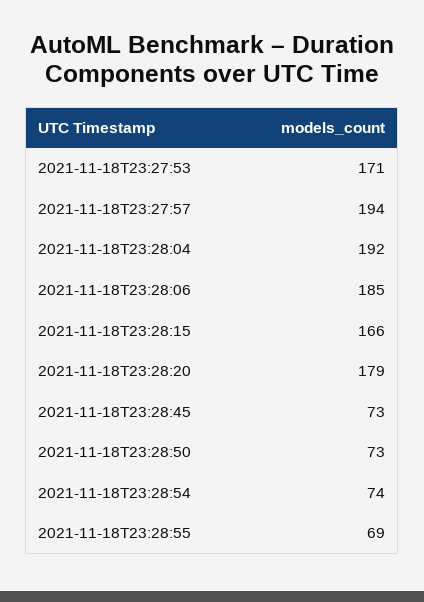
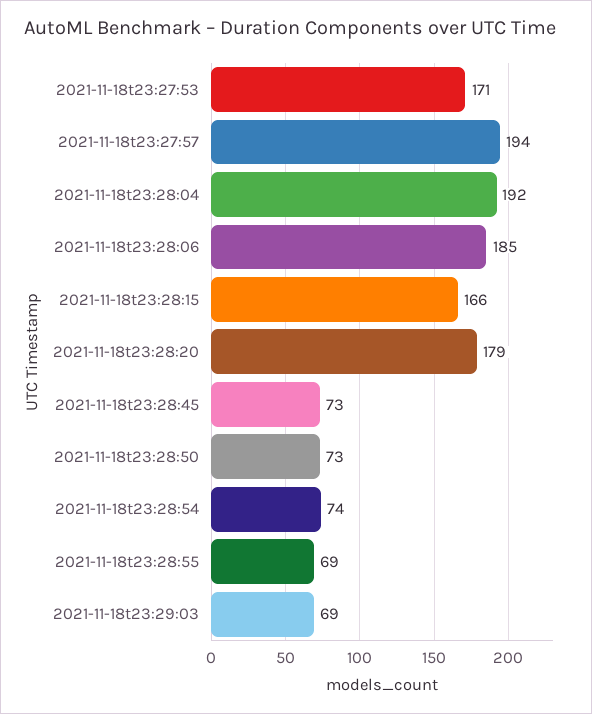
2021-11-18t23:29:03: none -> 69

